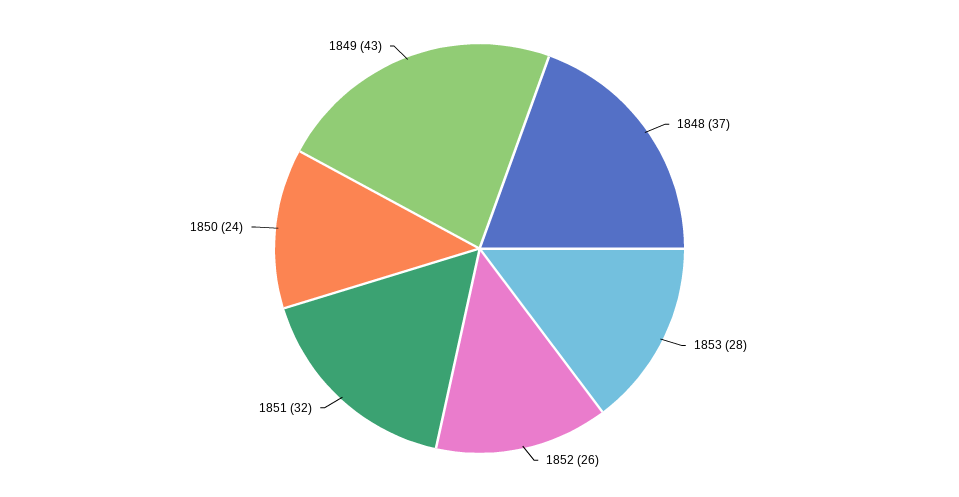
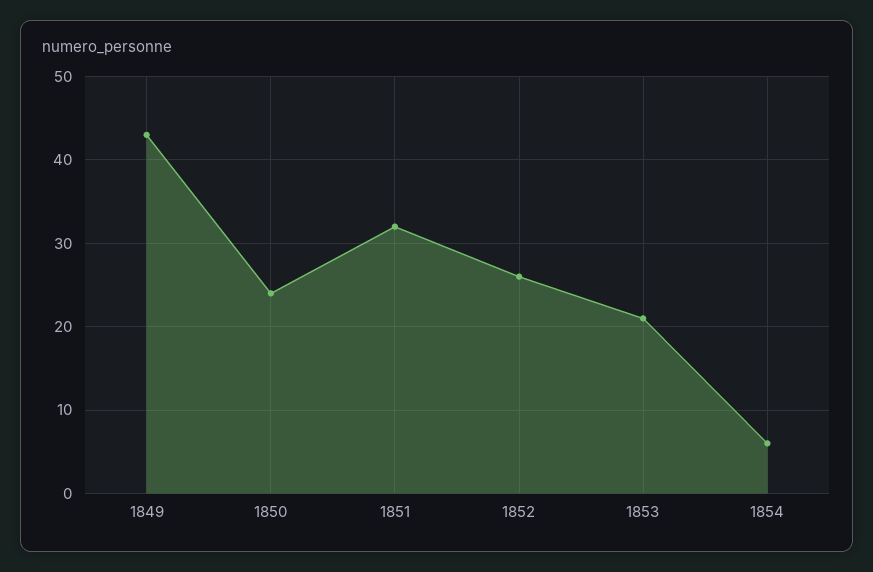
1848: 37 -> none
1853: 28 -> 21
1854: none -> 6

